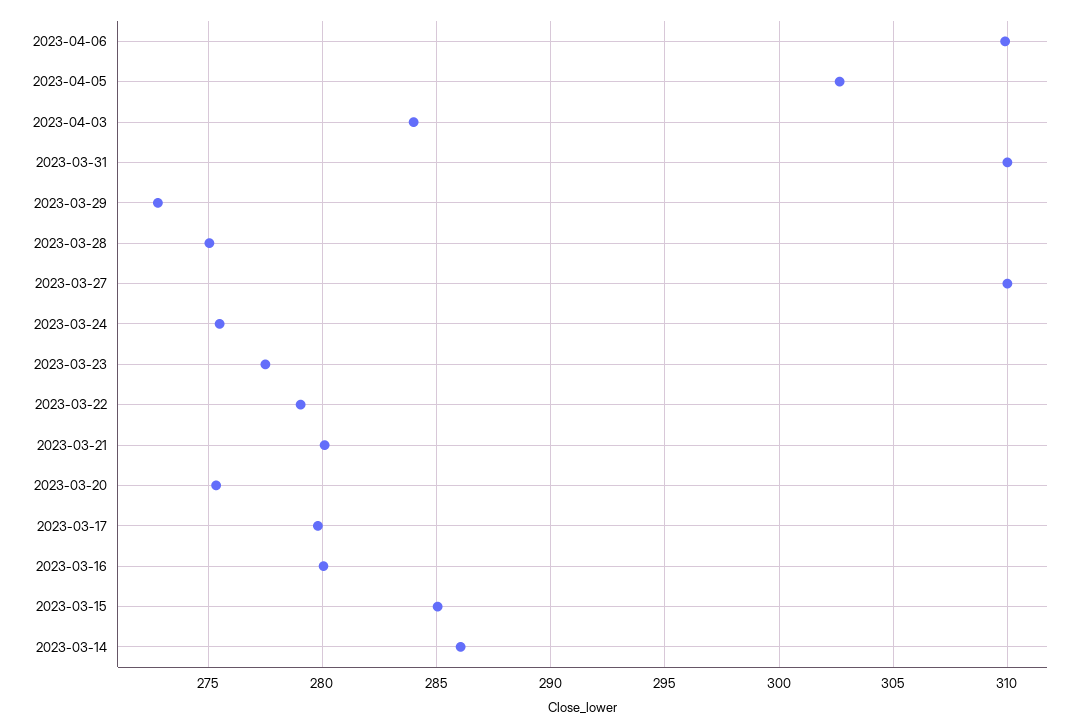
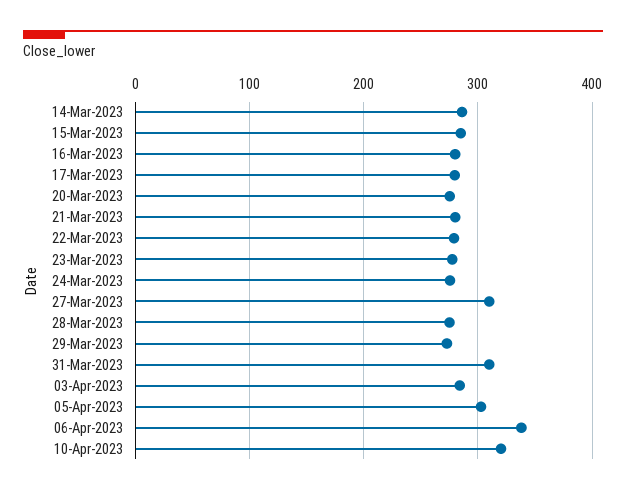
2023-04-06: 310 -> 340
10-Apr-2023: none -> 320

